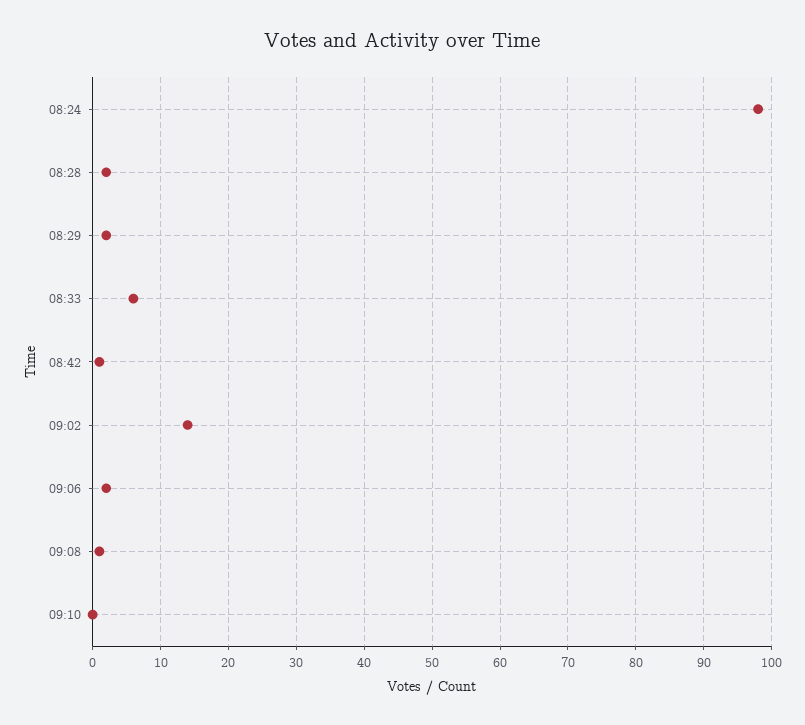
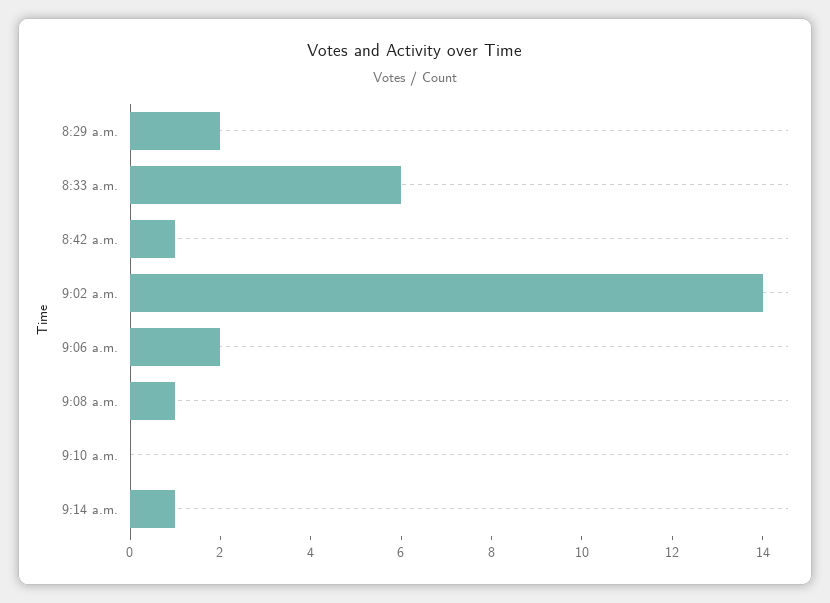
08:24: 98 -> none
08:28: 2 -> none
9:14 a.m.: none -> 1

